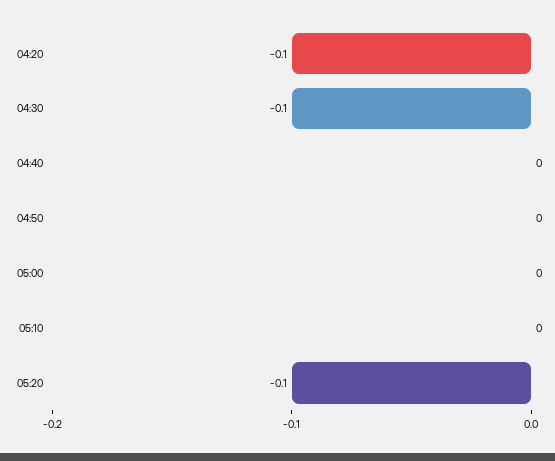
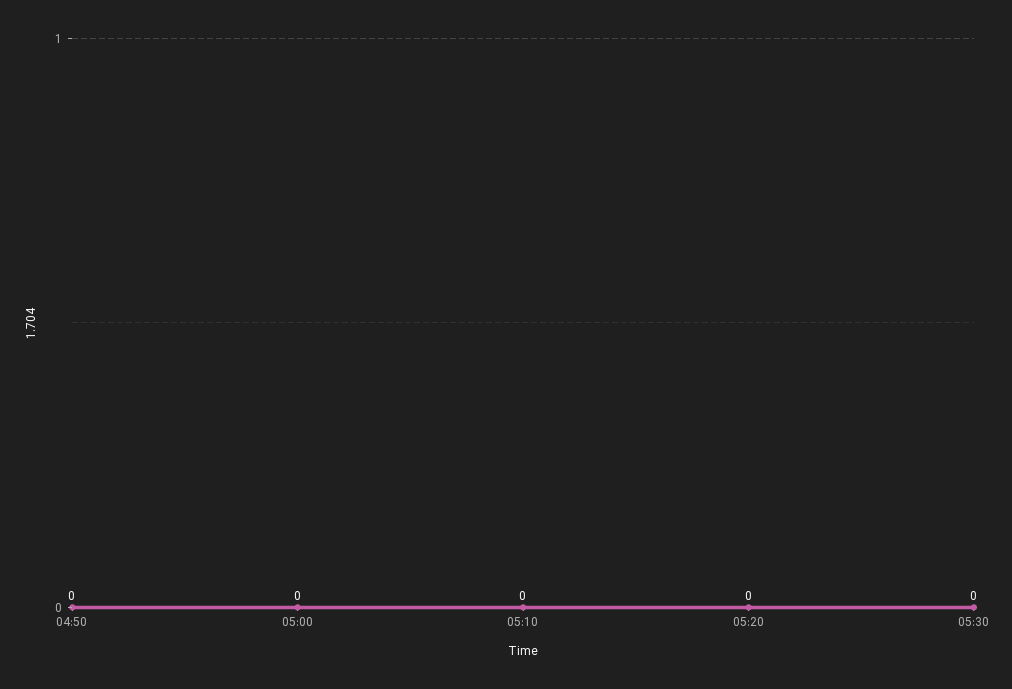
04:20: -0.1 -> none
04:30: -0.1 -> none
04:40: 0 -> none
05:20: -0.1 -> 0
05:30: none -> 0

